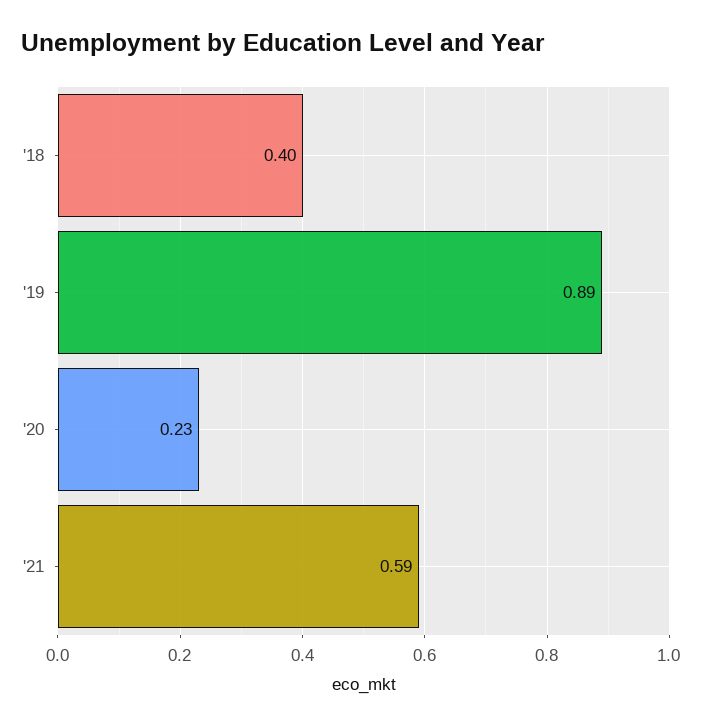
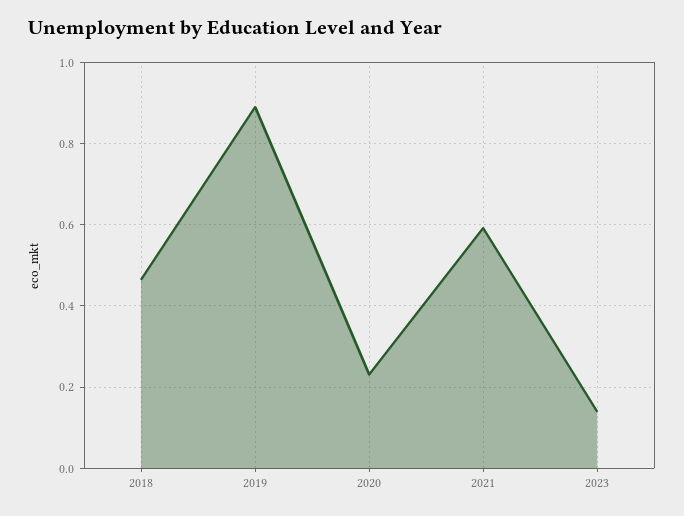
'18: 0.4 -> 0.46
2023: none -> 0.14

